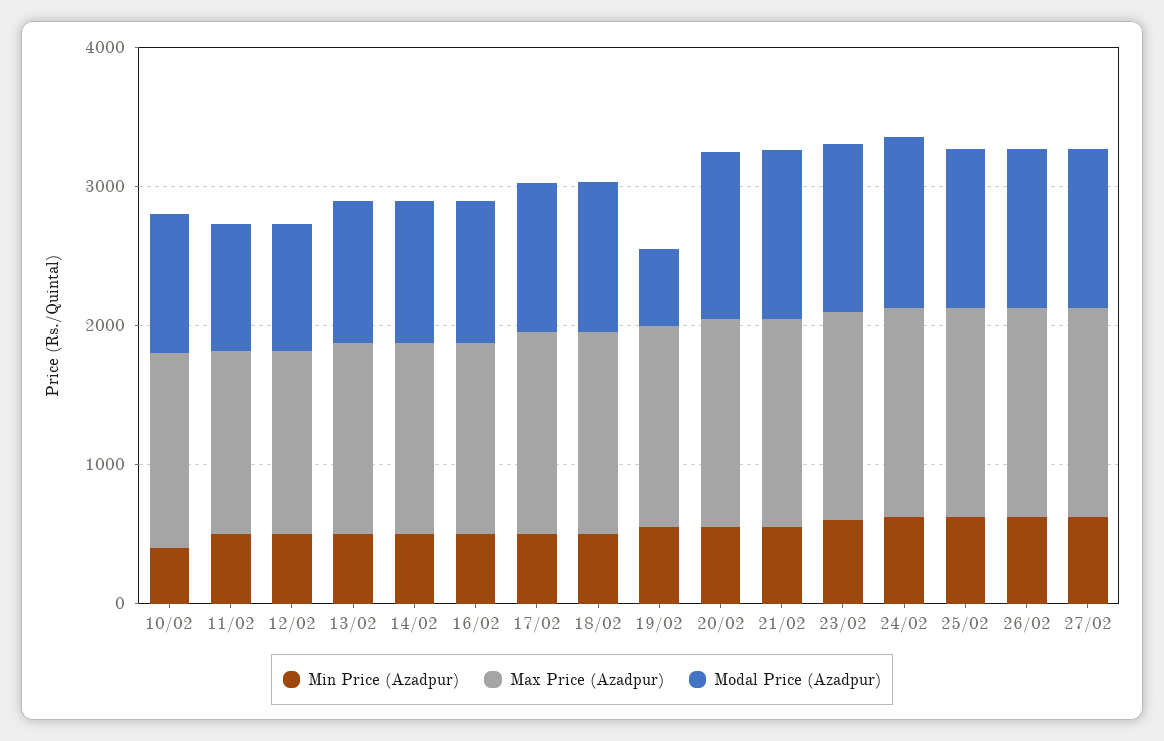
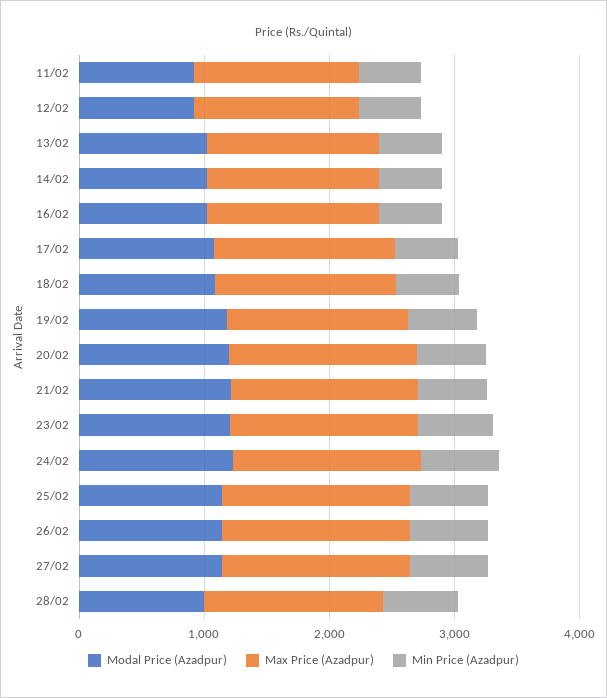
Min Price (Azadpur), 10/02: 400 -> none
Max Price (Azadpur), 10/02: 1400 -> none
Modal Price (Azadpur), 10/02: 1000 -> none
Modal Price (Azadpur), 19/02: 600 -> 1200
Modal Price (Azadpur), 28/02: none -> 1000
Max Price (Azadpur), 28/02: none -> 1400
Min Price (Azadpur), 28/02: none -> 600

